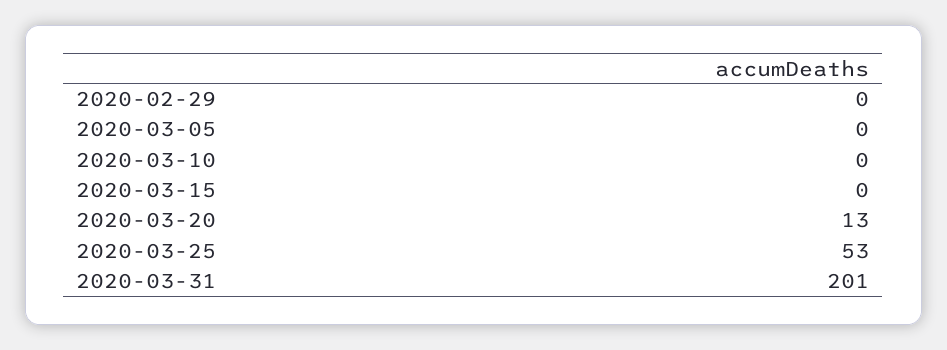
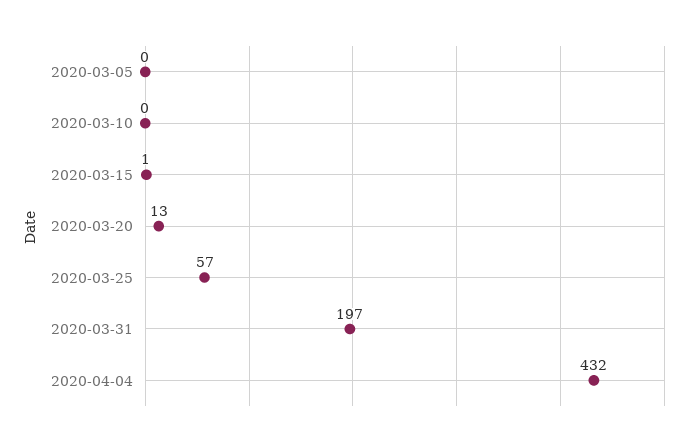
2020-02-29: 0 -> none
2020-03-15: 0 -> 1
2020-03-25: 53 -> 57
2020-03-31: 201 -> 197
2020-04-04: none -> 432

